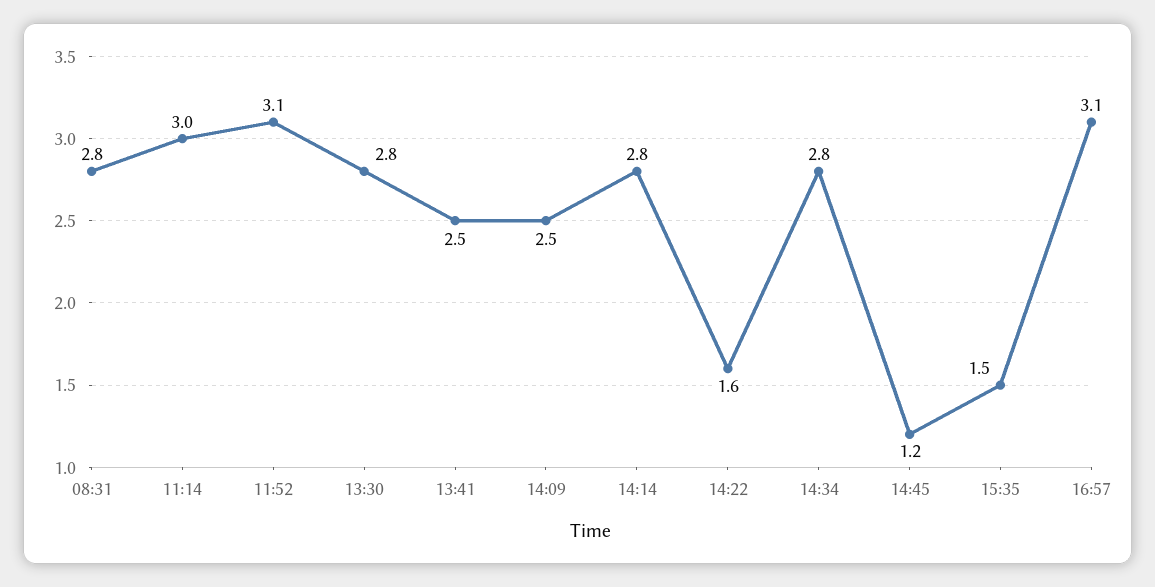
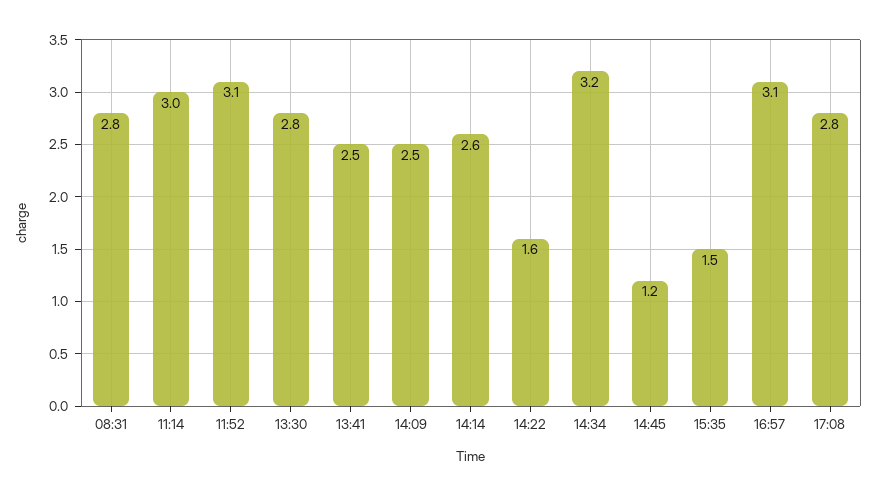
14:14: 2.8 -> 2.6
14:34: 2.8 -> 3.2
17:08: none -> 2.8

